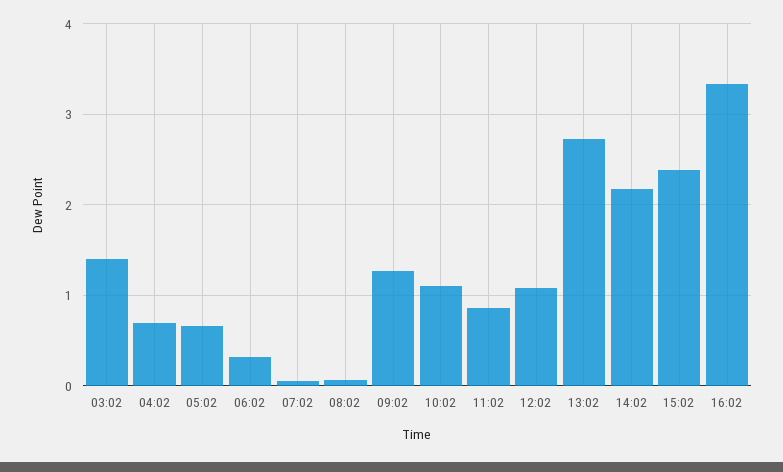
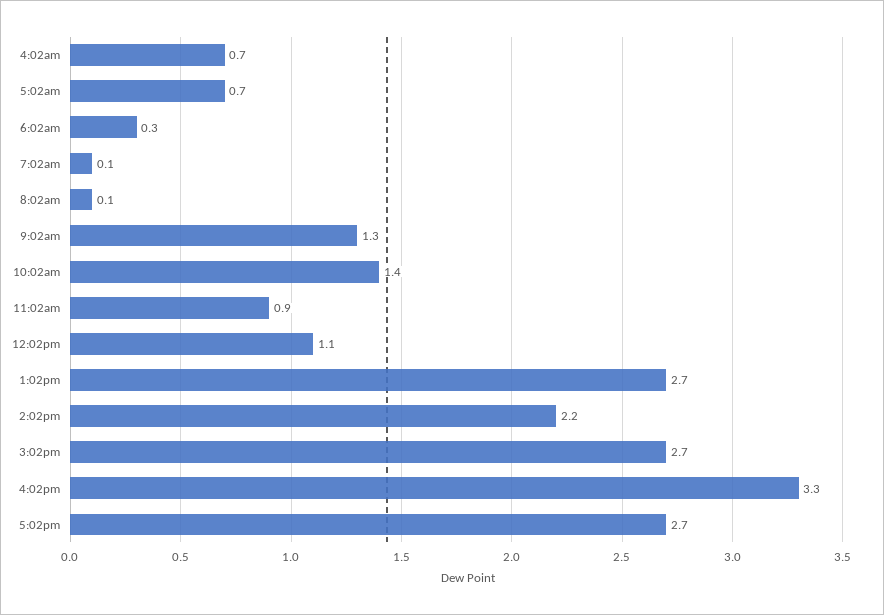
03:02: 1.4 -> none
10:02: 1.1 -> 1.4
15:02: 2.4 -> 2.7
5:02pm: none -> 2.7

